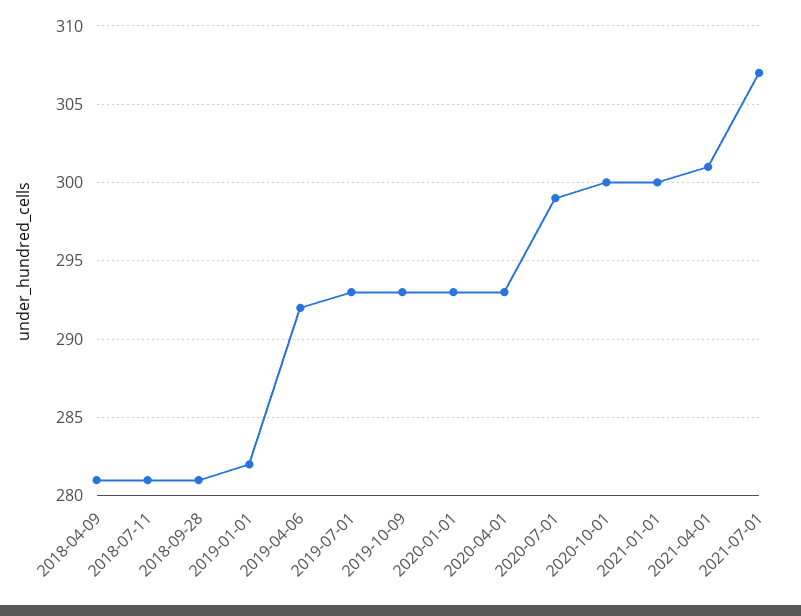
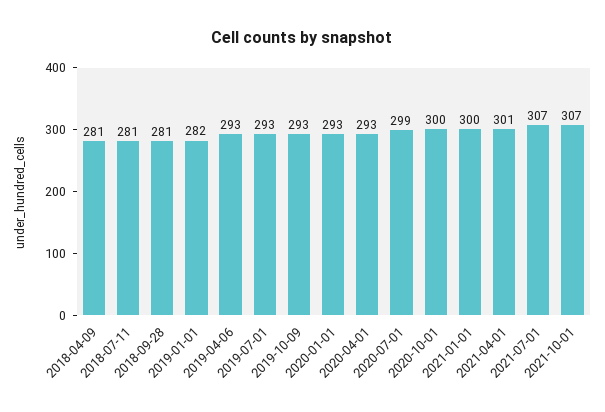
2019-04-06: 292 -> 293
2021-10-01: none -> 307

